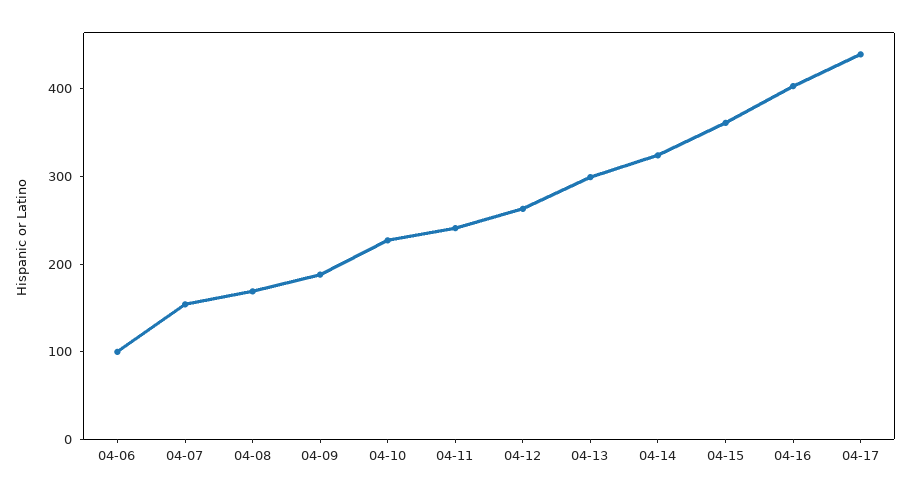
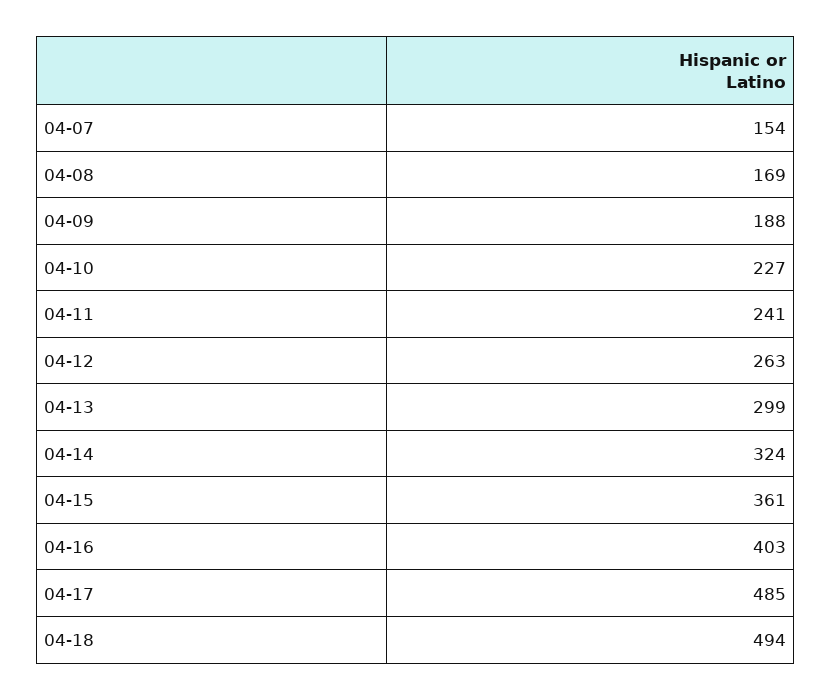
04-06: 100 -> none
04-17: 440 -> 485
04-18: none -> 494

